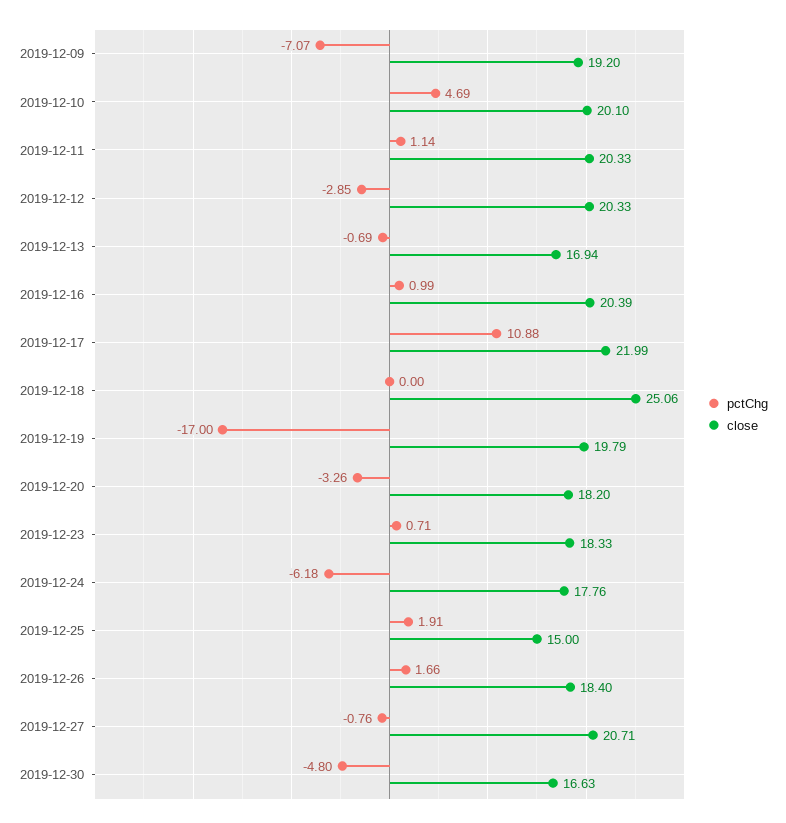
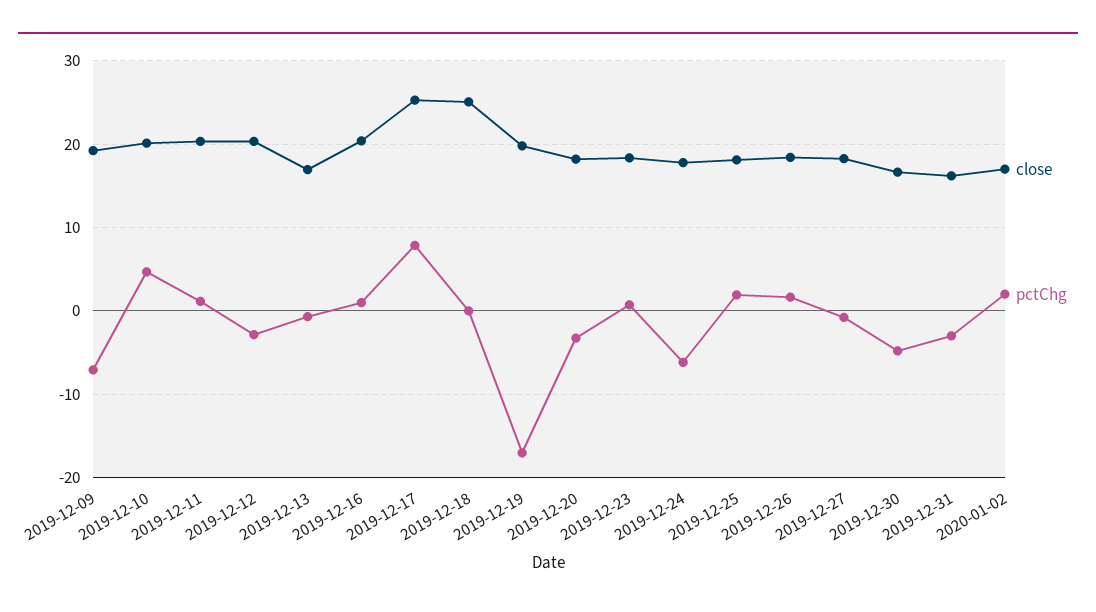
pctChg, 2019-12-17: 10.88 -> 8
close, 2019-12-17: 21.99 -> 25
close, 2019-12-25: 15 -> 18
close, 2019-12-27: 20.71 -> 18
close, 2019-12-31: none -> 16
pctChg, 2019-12-31: none -> -3
close, 2020-01-02: none -> 17
pctChg, 2020-01-02: none -> 2

